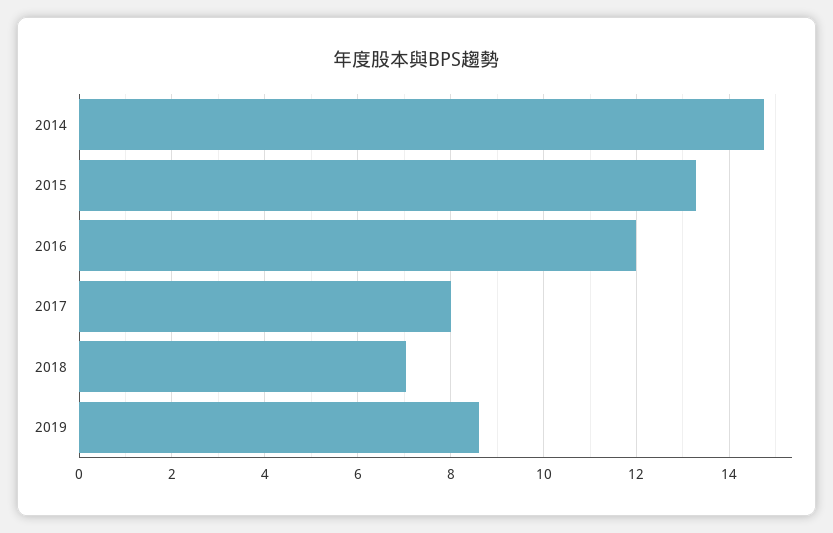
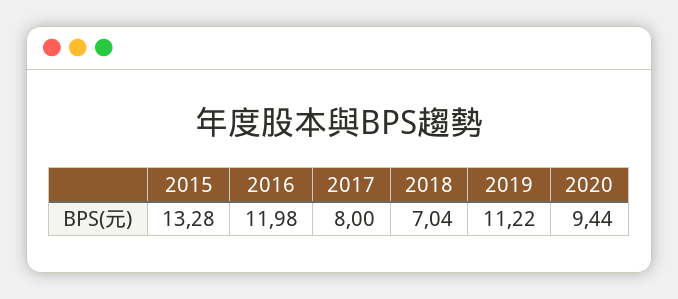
2014: 14.8 -> none
2019: 8.6 -> 11.22
2020: none -> 9.44

